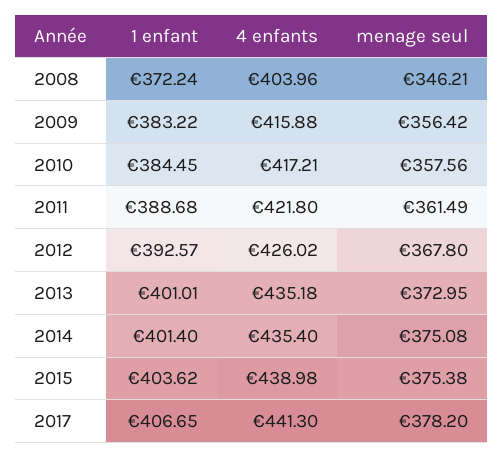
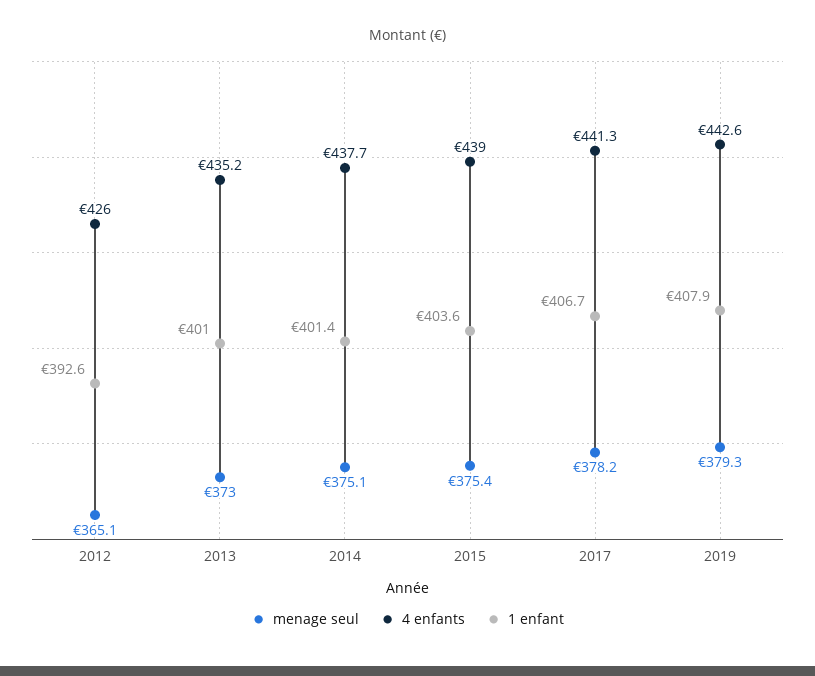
1 enfant, 2008: 372.24 -> none
4 enfants, 2008: 403.96 -> none
menage seul, 2008: 346.21 -> none
1 enfant, 2009: 383.22 -> none
4 enfants, 2009: 415.88 -> none
menage seul, 2009: 356.42 -> none
1 enfant, 2010: 384.45 -> none
4 enfants, 2010: 417.21 -> none
menage seul, 2010: 357.56 -> none
1 enfant, 2011: 388.68 -> none
4 enfants, 2011: 421.8 -> none
menage seul, 2011: 361.49 -> none
menage seul, 2012: 367.8 -> 365.1
4 enfants, 2014: 435.4 -> 437.7
menage seul, 2019: none -> 379.3
4 enfants, 2019: none -> 442.6
1 enfant, 2019: none -> 407.9

